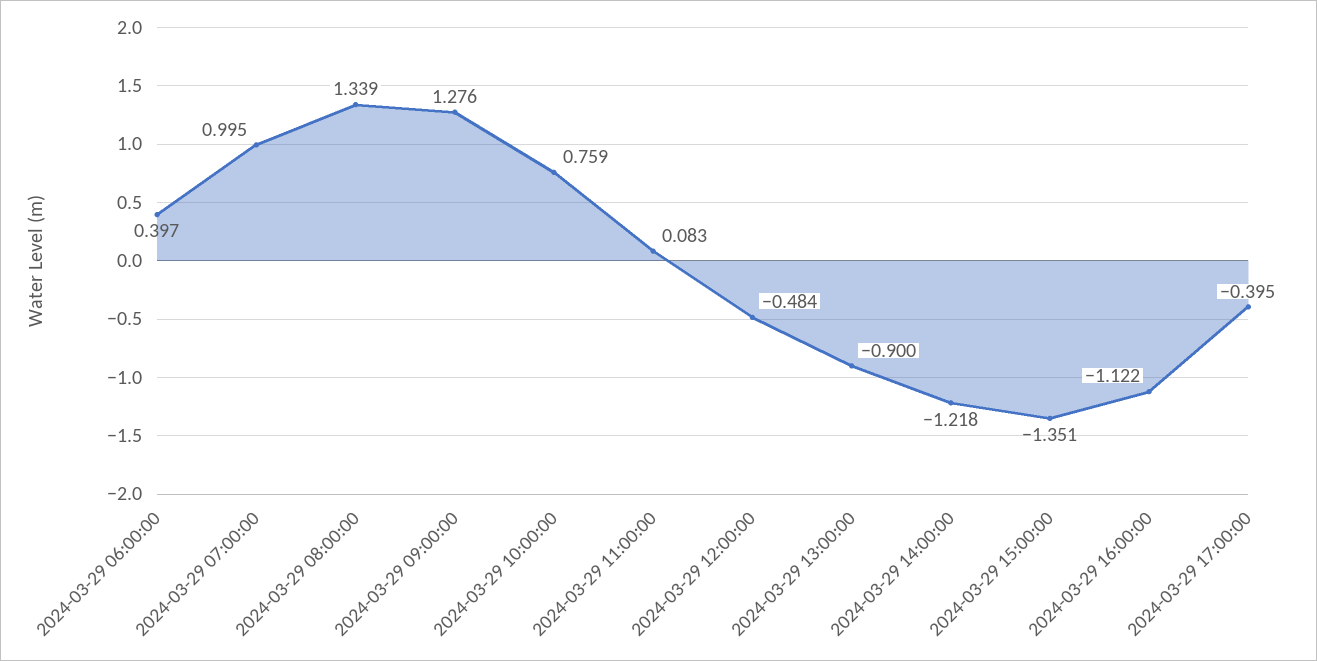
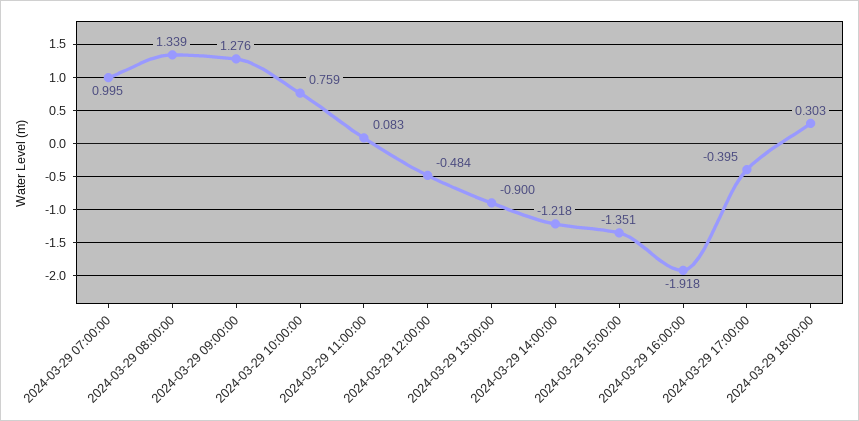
2024-03-29 06:00:00: 0.397 -> none
2024-03-29 16:00:00: -1.122 -> -1.918
2024-03-29 18:00:00: none -> 0.303

